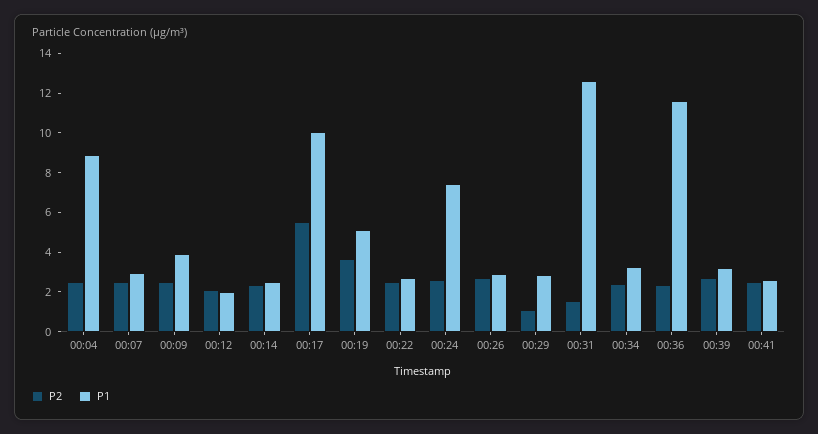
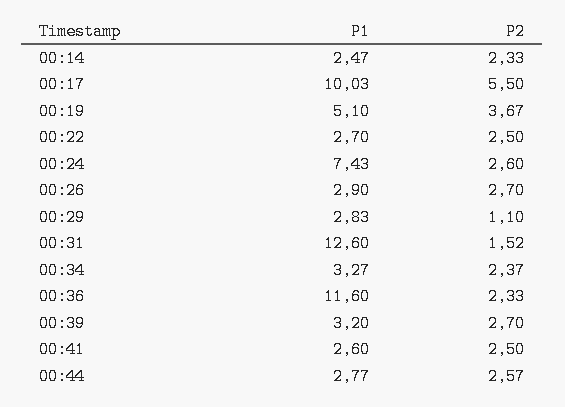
P2, 00:04: 2.5 -> none
P1, 00:04: 9 -> none
P2, 00:07: 2.5 -> none
P1, 00:07: 3 -> none
P2, 00:09: 2.5 -> none
P1, 00:09: 4 -> none
P2, 00:12: 2 -> none
P1, 00:12: 2 -> none
P1, 00:44: none -> 2.77
P2, 00:44: none -> 2.57

